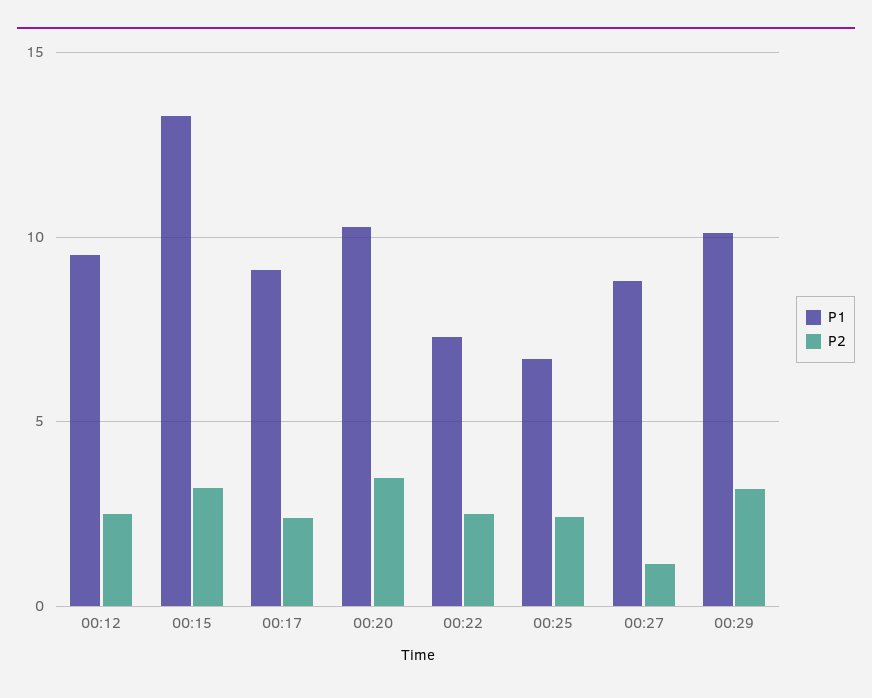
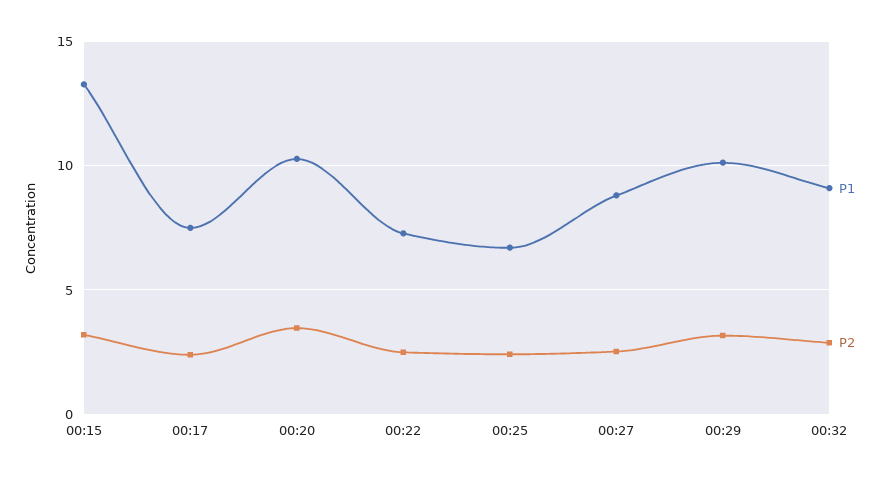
P1, 00:12: 9.5 -> none
P2, 00:12: 2.5 -> none
P1, 00:17: 9 -> 7.5
P2, 00:27: 1 -> 2.5
P1, 00:32: none -> 9
P2, 00:32: none -> 3

